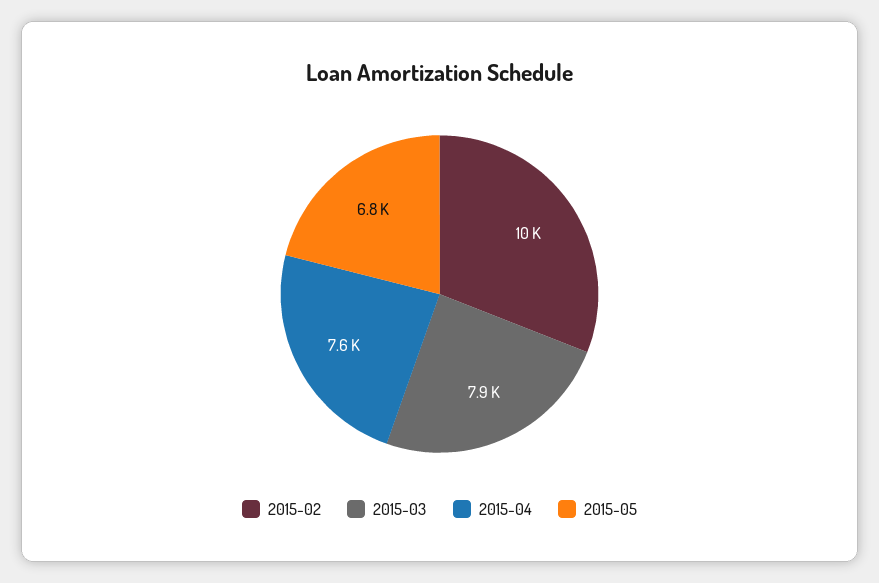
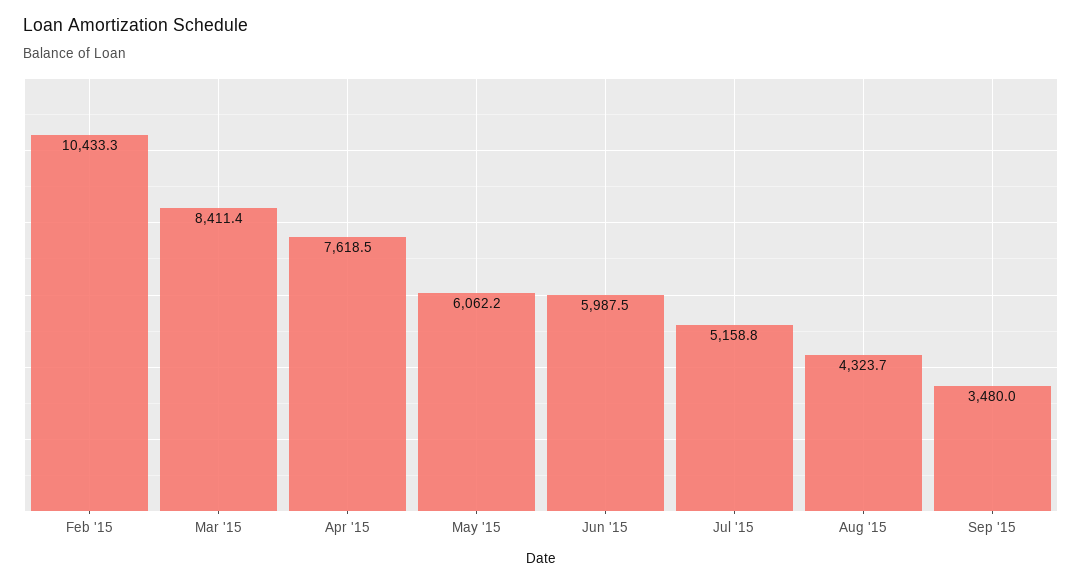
2015-03: 7900 -> 8411.4
2015-05: 6800 -> 6062.2
Jun '15: none -> 5987.5
Jul '15: none -> 5158.8
Aug '15: none -> 4323.7
Sep '15: none -> 3480

